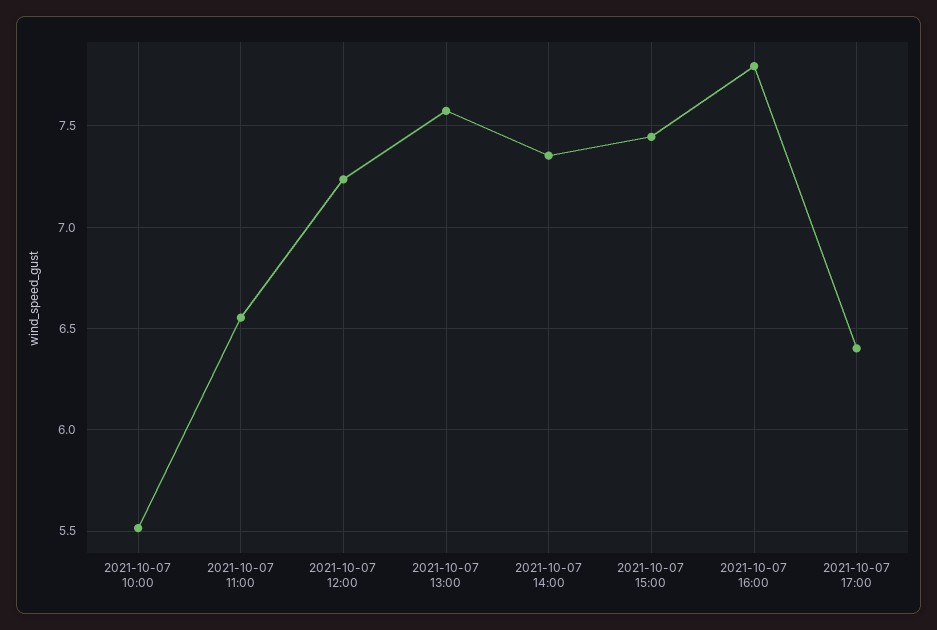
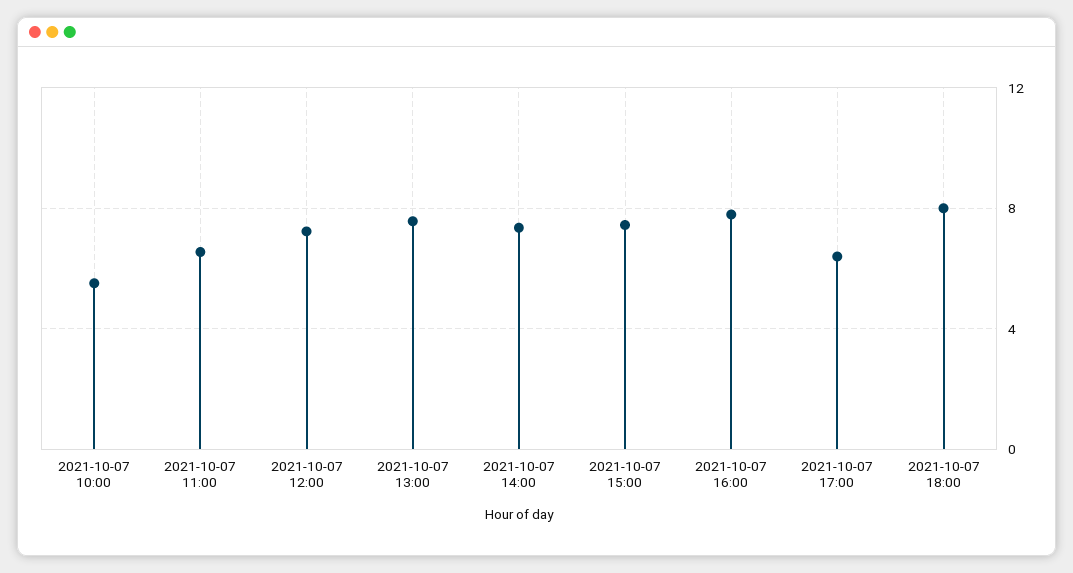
2021-10-07 18:00: none -> 8

